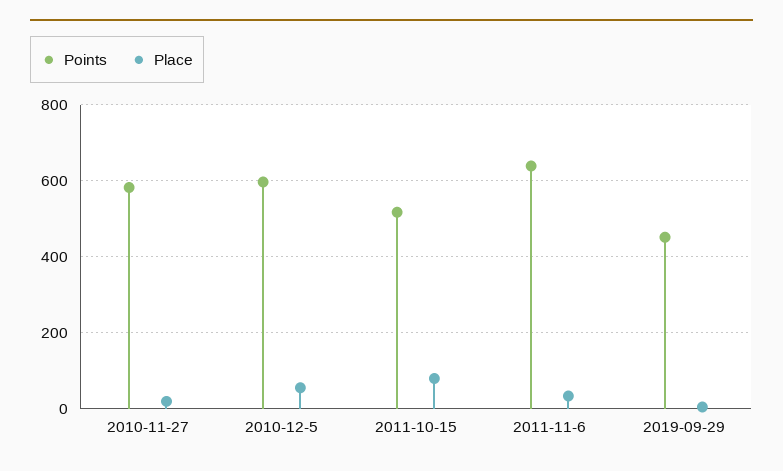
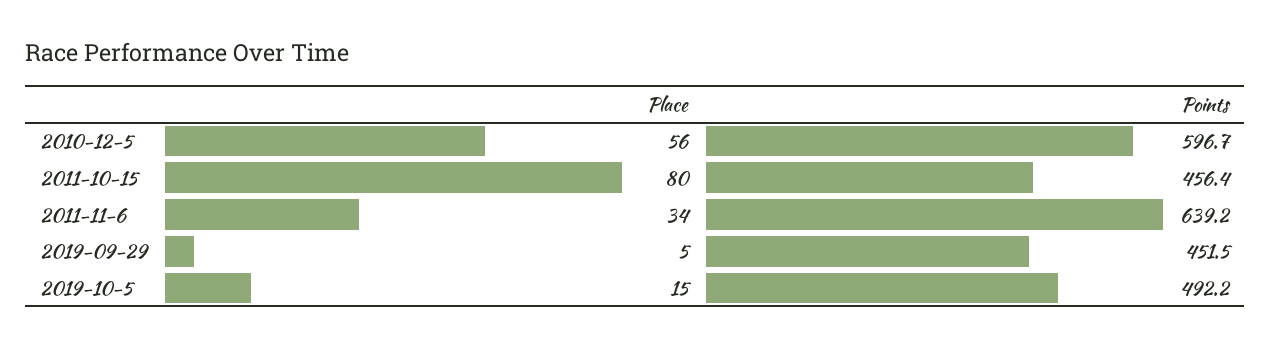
Points, 2010-11-27: 580 -> none
Place, 2010-11-27: 20 -> none
Points, 2011-10-15: 520 -> 456.4
Place, 2019-10-5: none -> 15
Points, 2019-10-5: none -> 492.2

